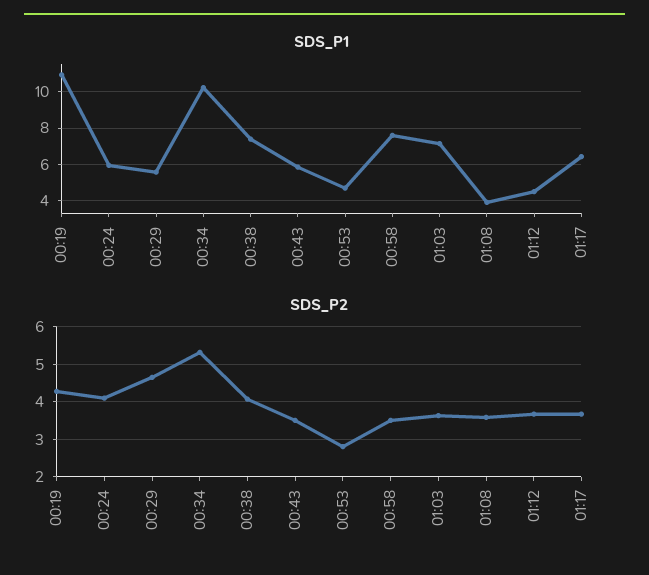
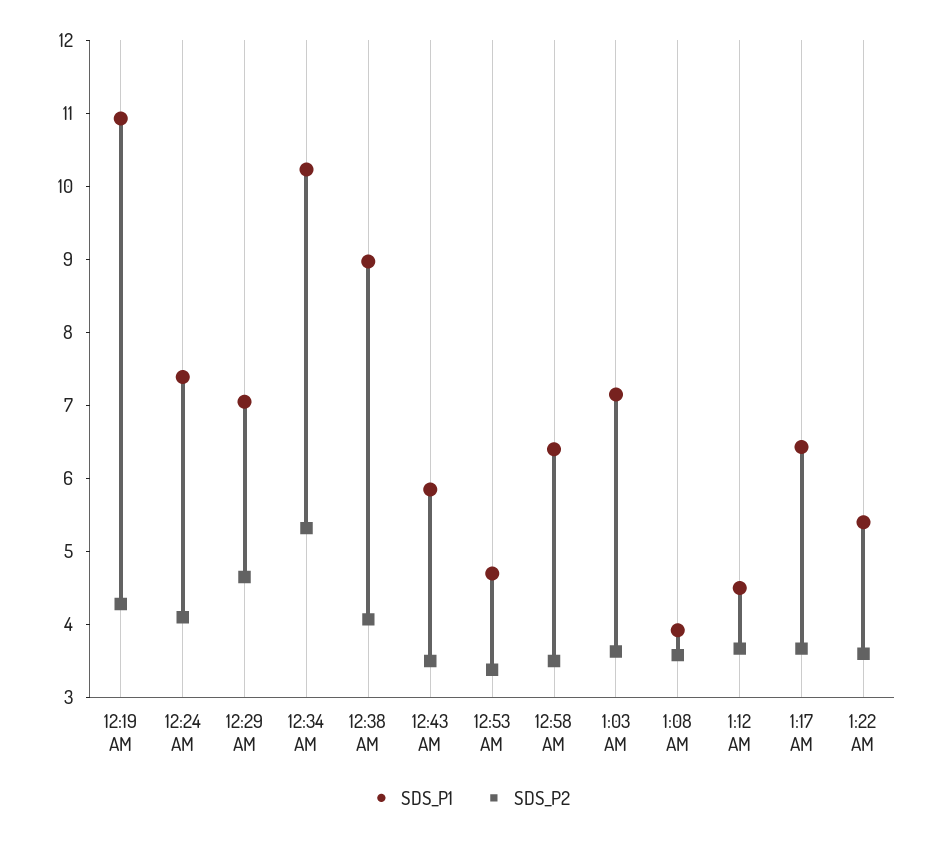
SDS_P1, 00:24: 6 -> 7.4
SDS_P1, 00:29: 5.5 -> 7
SDS_P1, 00:38: 7.5 -> 9
SDS_P1, 00:58: 7.5 -> 6.4
SDS_P2, 00:53: 2.8 -> 3.4
SDS_P1, 1:22 AM: none -> 5.4
SDS_P2, 1:22 AM: none -> 3.6

